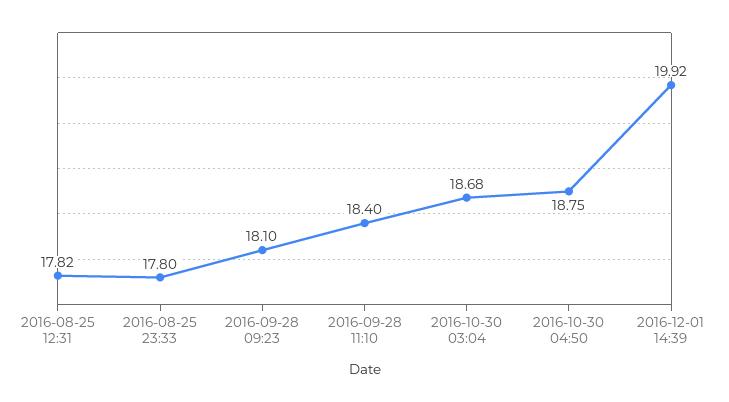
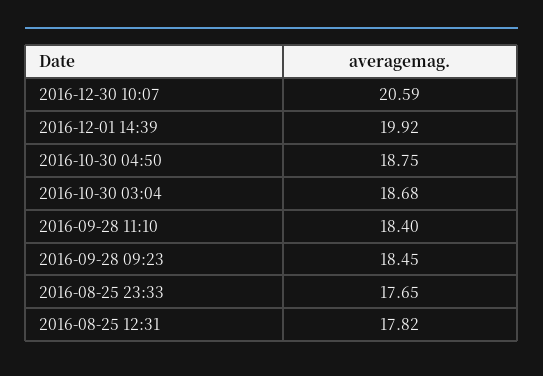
2016-08-25 23:33: 17.8 -> 17.65
2016-09-28 09:23: 18.1 -> 18.45
2016-12-30 10:07: none -> 20.59

